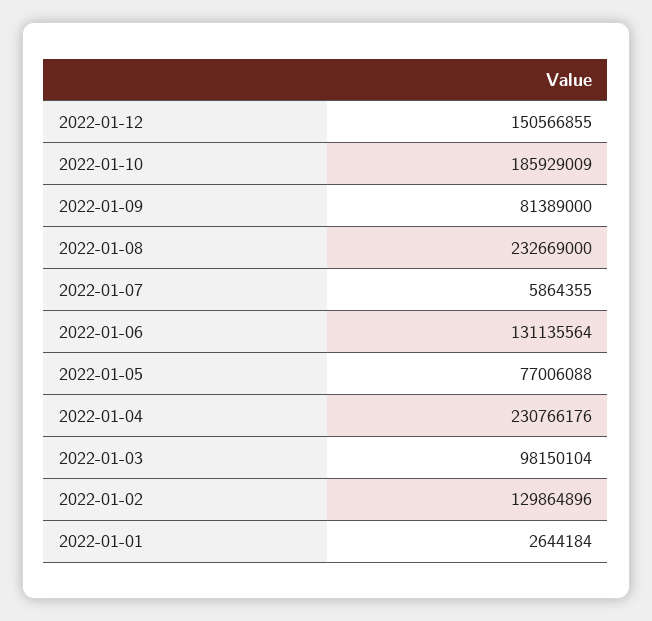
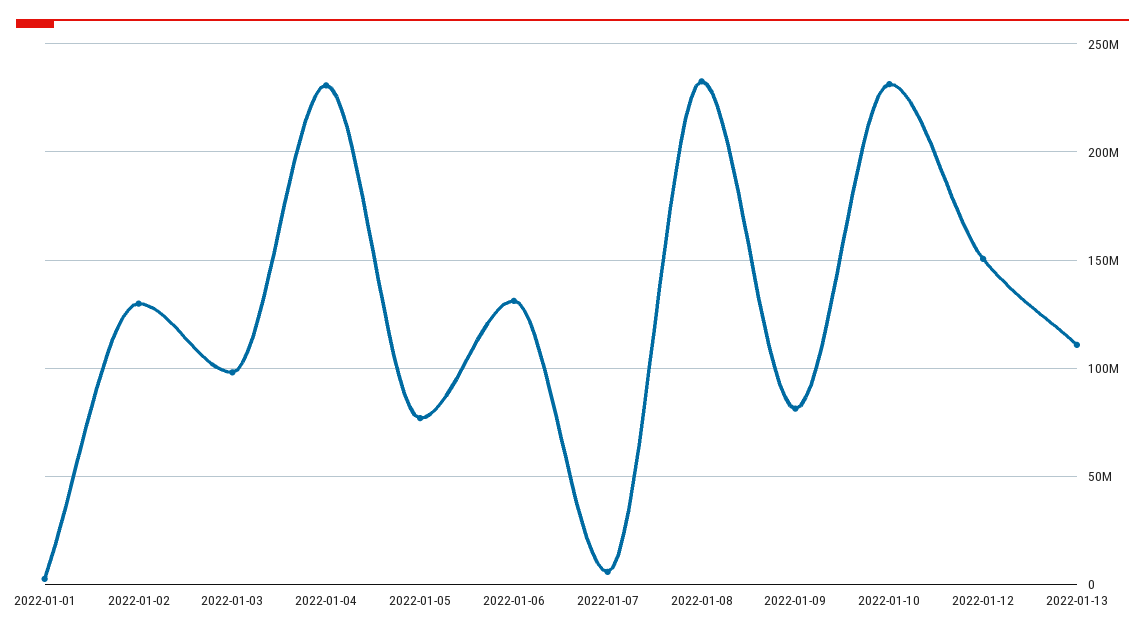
2022-01-10: 185929009 -> 230000000
2022-01-13: none -> 110000000

